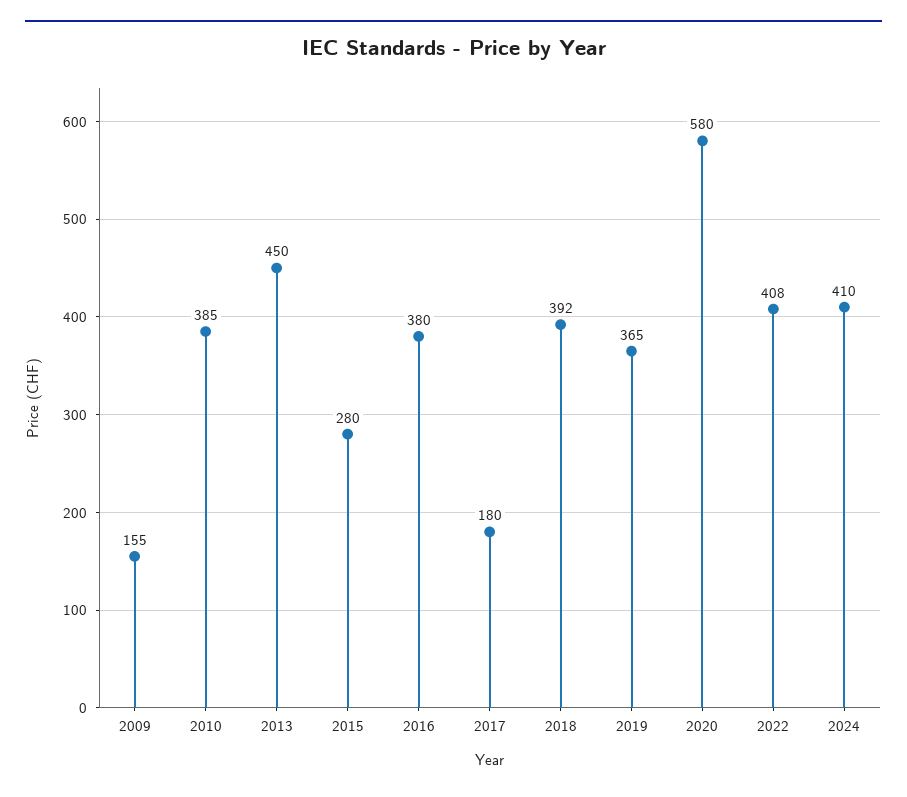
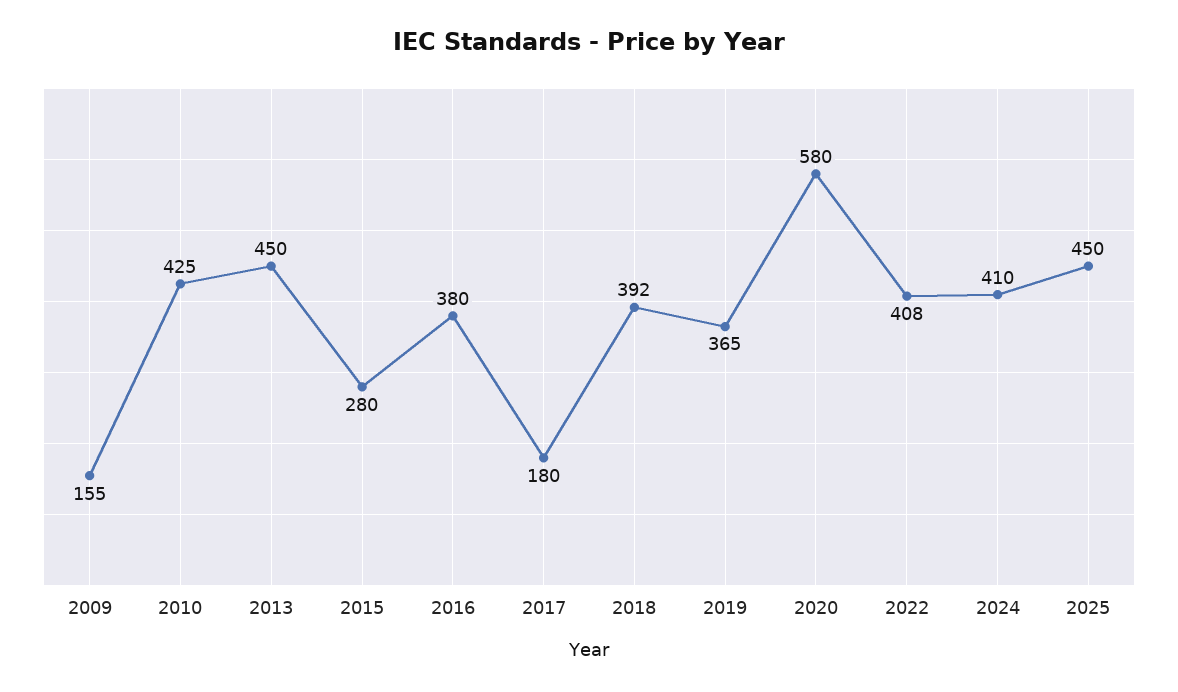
2010: 385 -> 425
2025: none -> 450

